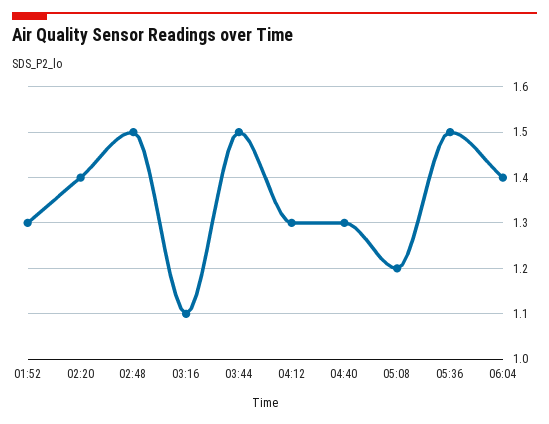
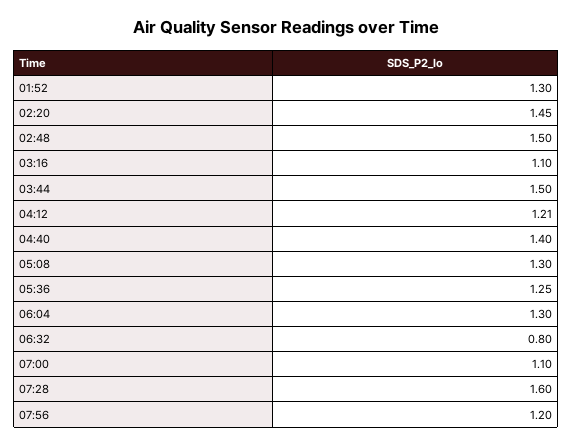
02:20: 1.4 -> 1.45
04:12: 1.3 -> 1.21
04:40: 1.3 -> 1.4
05:08: 1.2 -> 1.3
05:36: 1.5 -> 1.25
06:04: 1.4 -> 1.3
06:32: none -> 0.8
07:00: none -> 1.1
07:28: none -> 1.6
07:56: none -> 1.2

